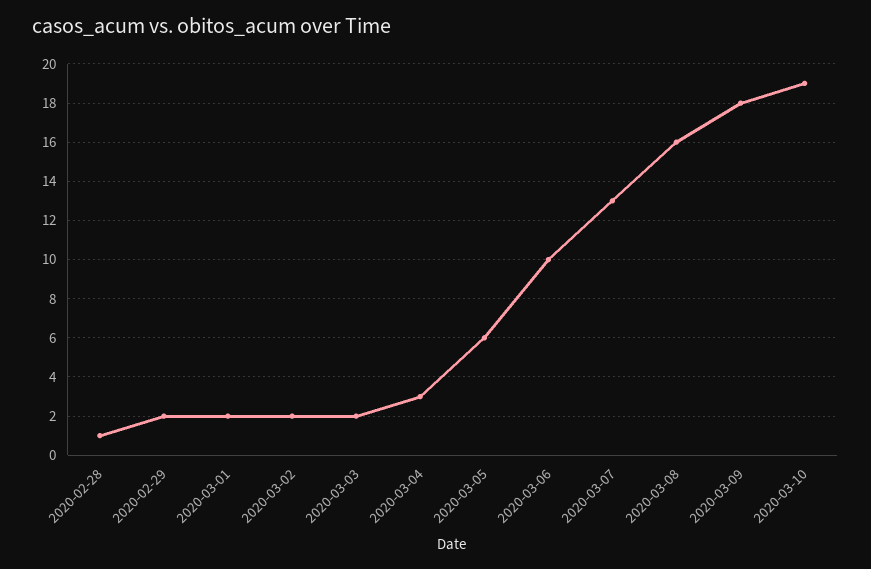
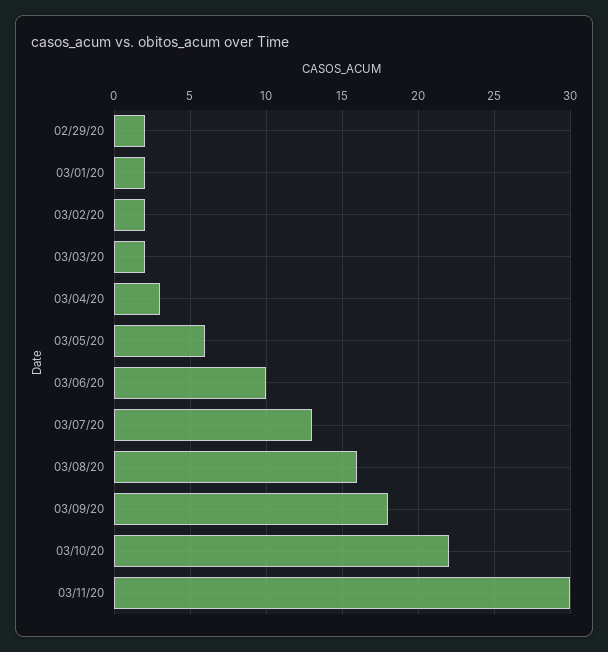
2020-02-28: 1 -> none
2020-03-10: 19 -> 22
03/11/20: none -> 30

